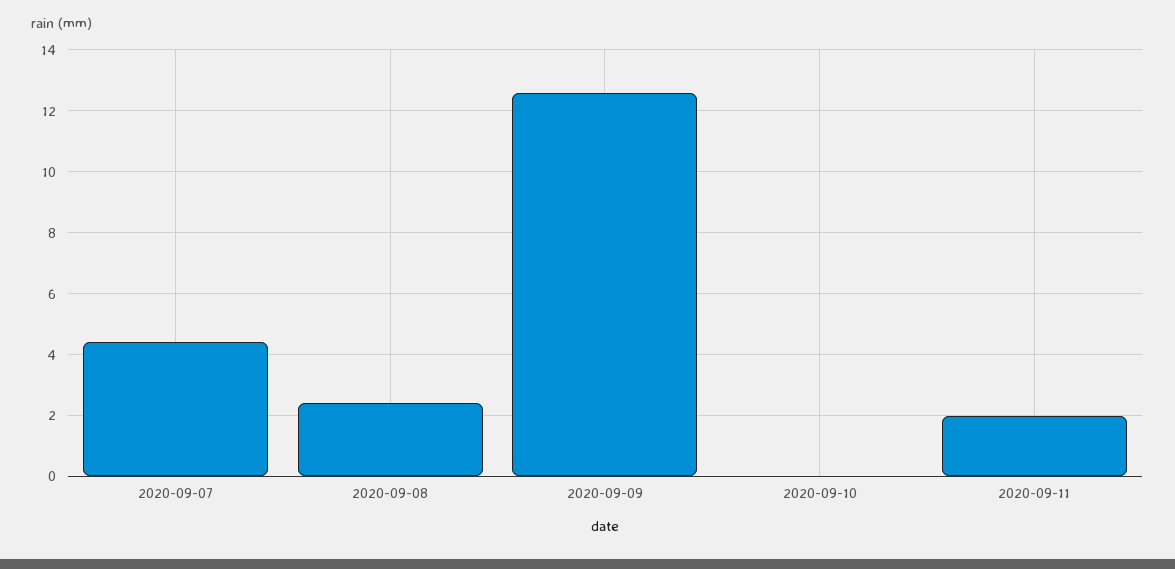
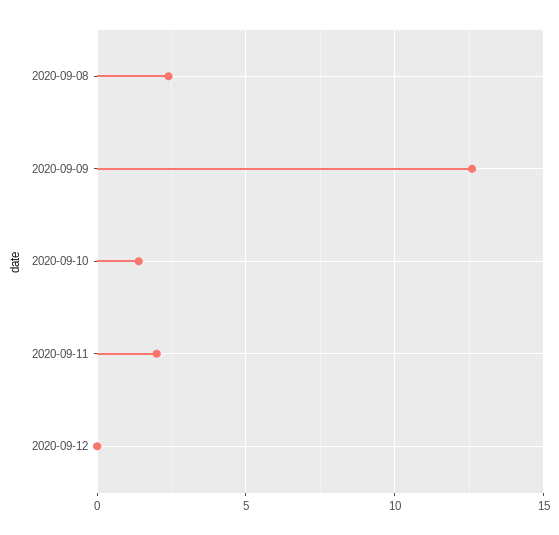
2020-09-07: 4.5 -> none
2020-09-10: 0 -> 1.5
2020-09-12: none -> 0

